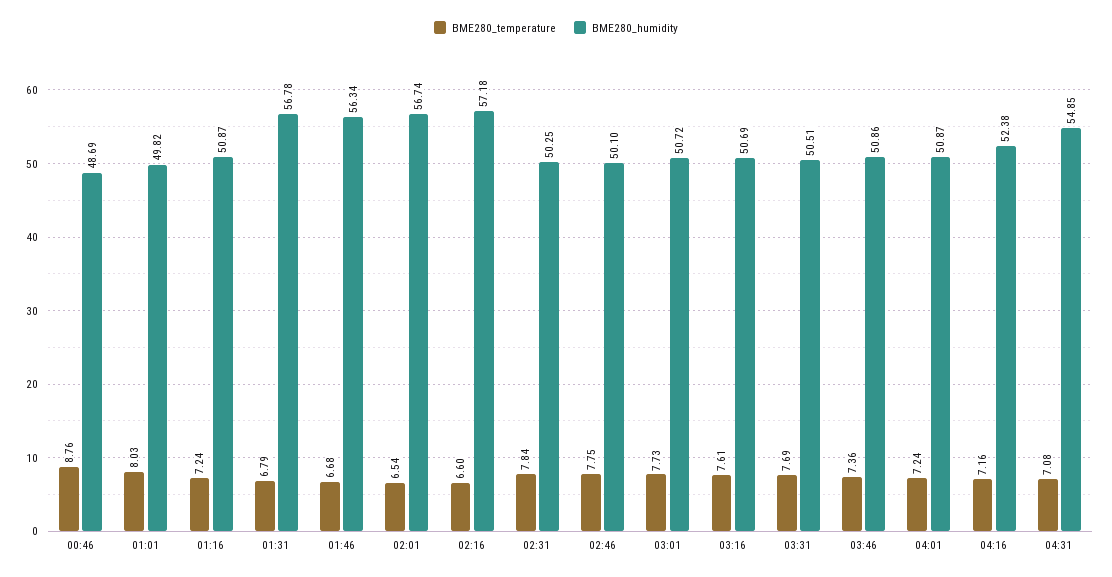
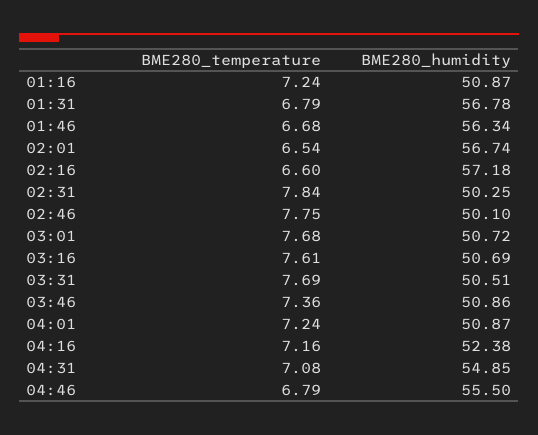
BME280_temperature, 00:46: 8.76 -> none
BME280_humidity, 00:46: 48.69 -> none
BME280_temperature, 01:01: 8.03 -> none
BME280_humidity, 01:01: 49.82 -> none
BME280_temperature, 03:01: 7.73 -> 7.68
BME280_temperature, 04:46: none -> 6.79
BME280_humidity, 04:46: none -> 55.5

